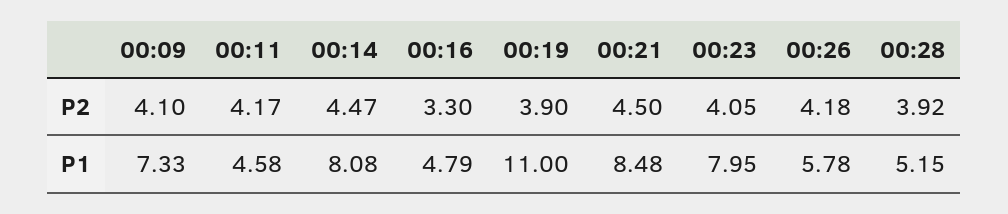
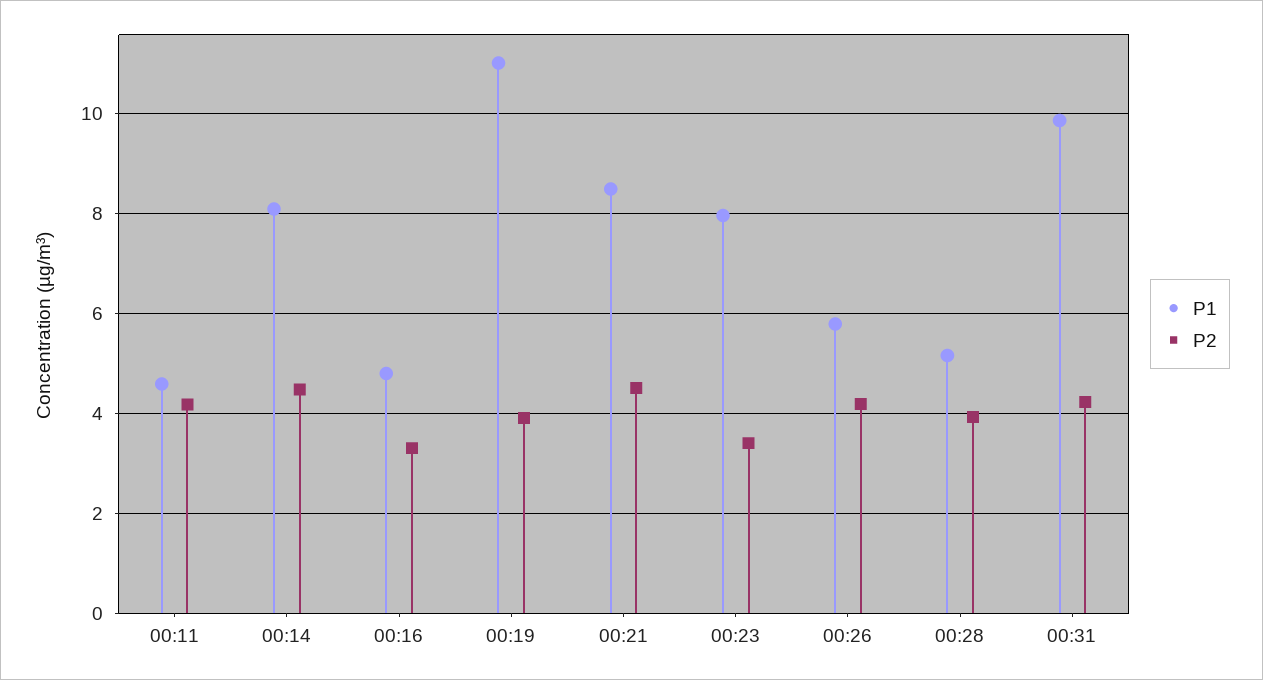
P2, 00:09: 4.1 -> none
P2, 00:23: 4.05 -> 3.4
P1, 00:09: 7.33 -> none
P1, 00:31: none -> 9.8
P2, 00:31: none -> 4.2

